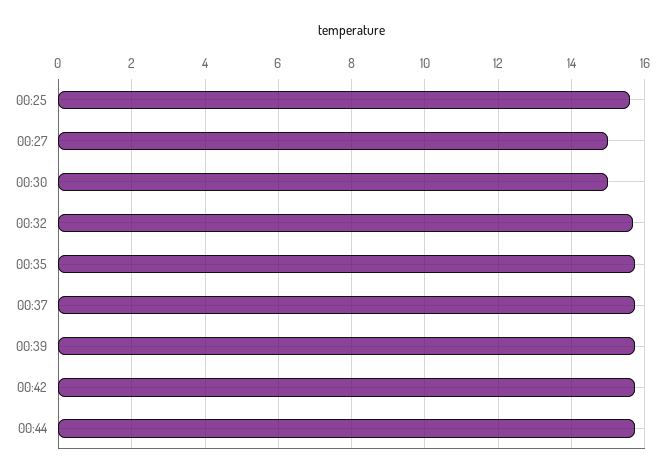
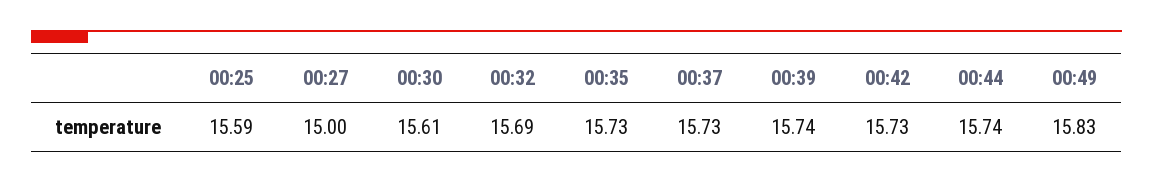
00:30: 15 -> 15.61
00:49: none -> 15.83

